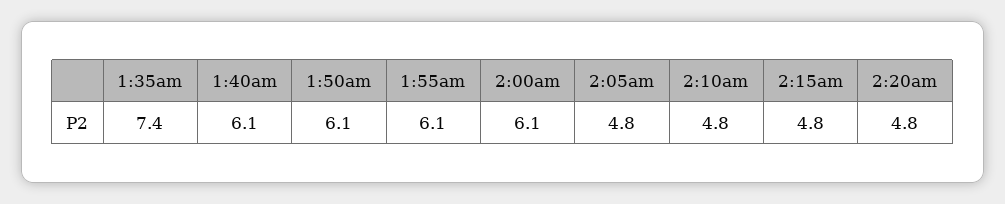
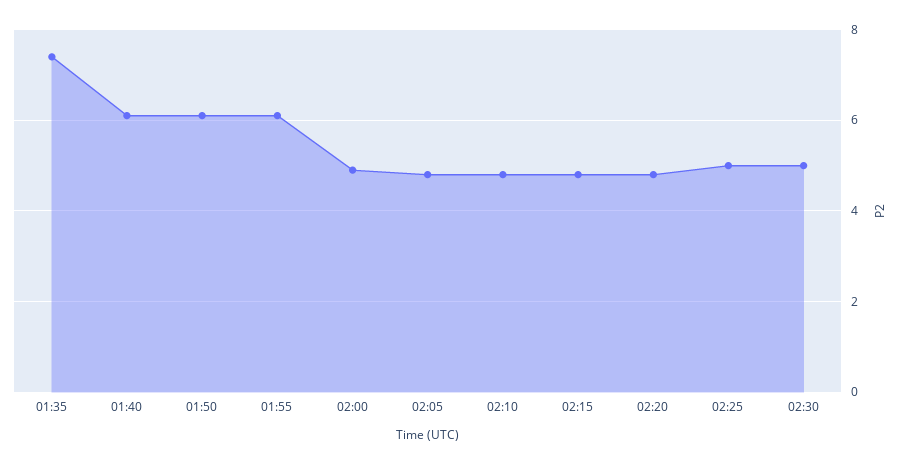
2:00am: 6.1 -> 5
02:25: none -> 5
02:30: none -> 5

